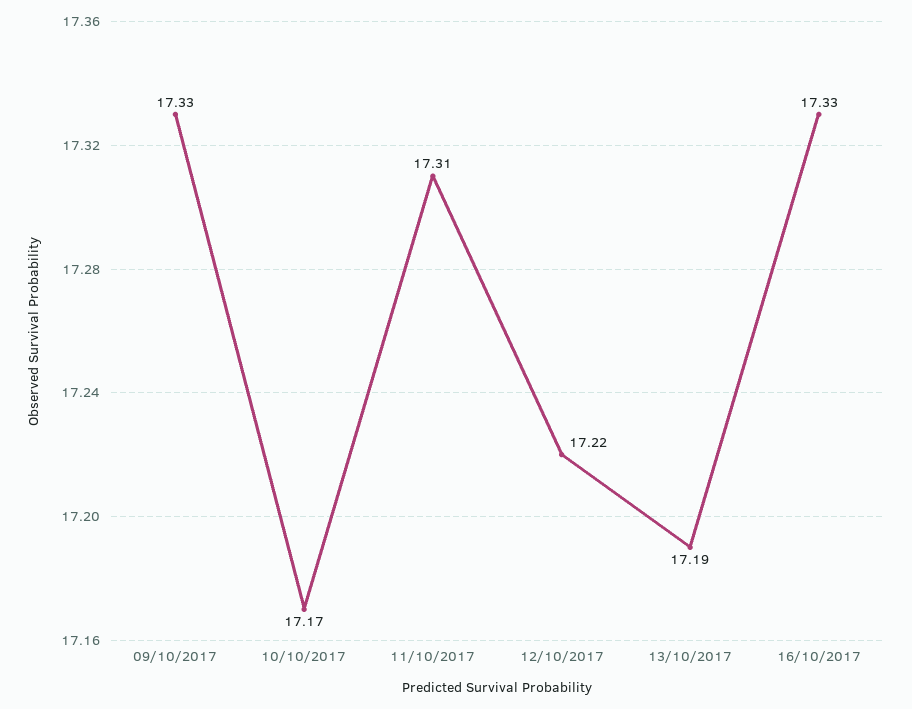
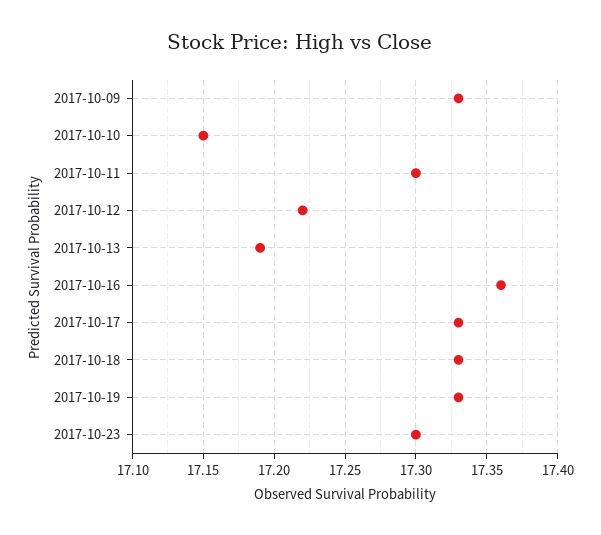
10/10/2017: 17.17 -> 17.15
11/10/2017: 17.31 -> 17.3
16/10/2017: 17.33 -> 17.36
2017-10-17: none -> 17.33
2017-10-18: none -> 17.33
2017-10-19: none -> 17.33
2017-10-23: none -> 17.3

